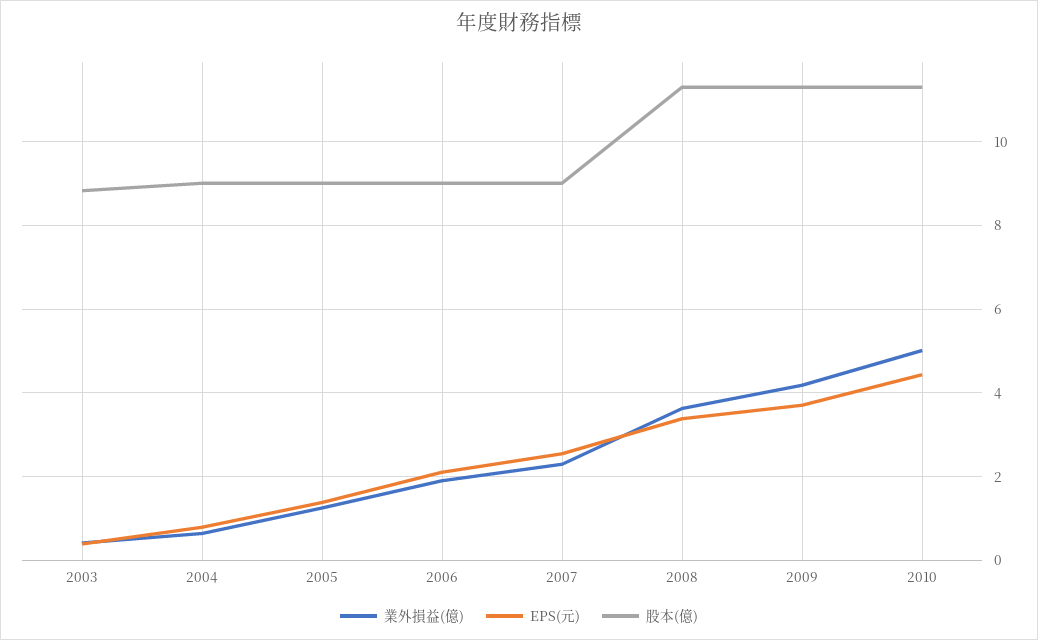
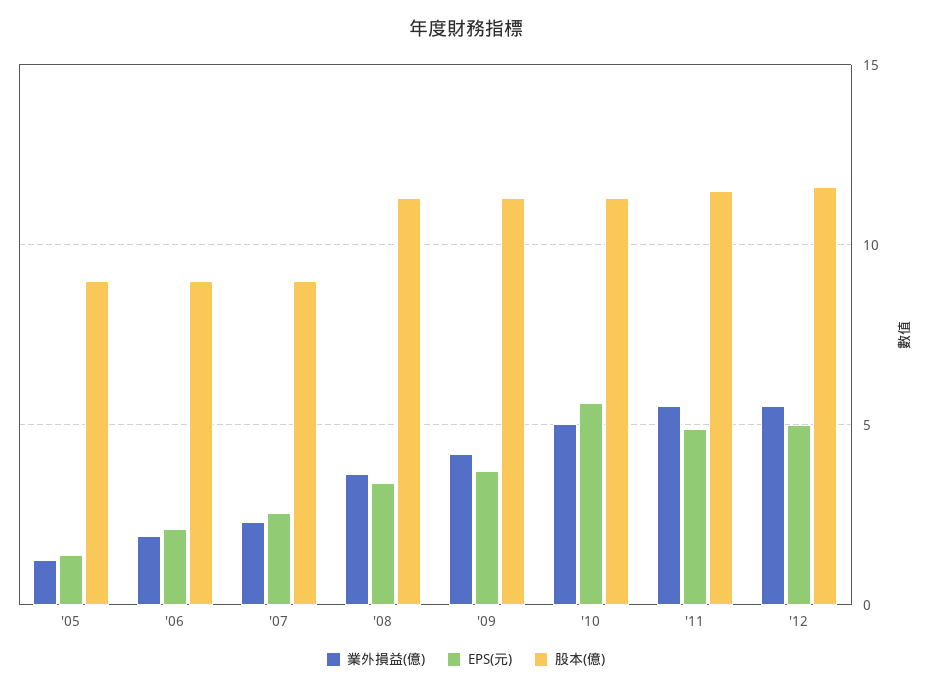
業外損益(億), 2003: 0.4 -> none
EPS(元), 2003: 0.4 -> none
股本(億), 2003: 8.8 -> none
業外損益(億), 2004: 0.6 -> none
EPS(元), 2004: 0.8 -> none
股本(億), 2004: 9 -> none
EPS(元), 2010: 4.4 -> 5.5
業外損益(億), '11: none -> 5.5
EPS(元), '11: none -> 5
股本(億), '11: none -> 11.5
業外損益(億), '12: none -> 5.5
EPS(元), '12: none -> 5
股本(億), '12: none -> 11.5

